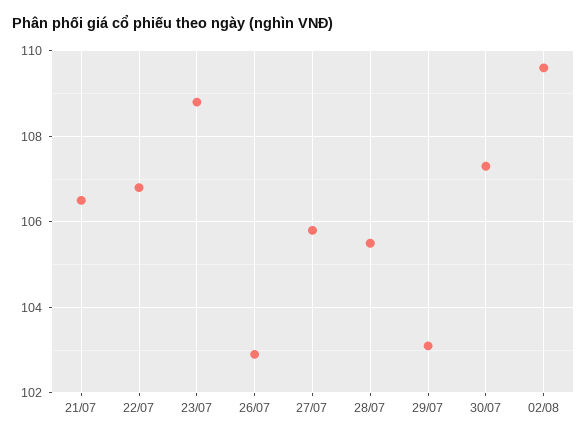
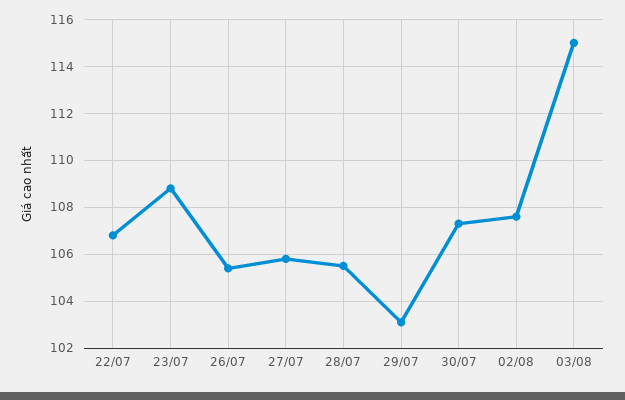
21/07: 106.5 -> none
26/07: 103 -> 105.5
02/08: 109.5 -> 107.5
03/08: none -> 115

